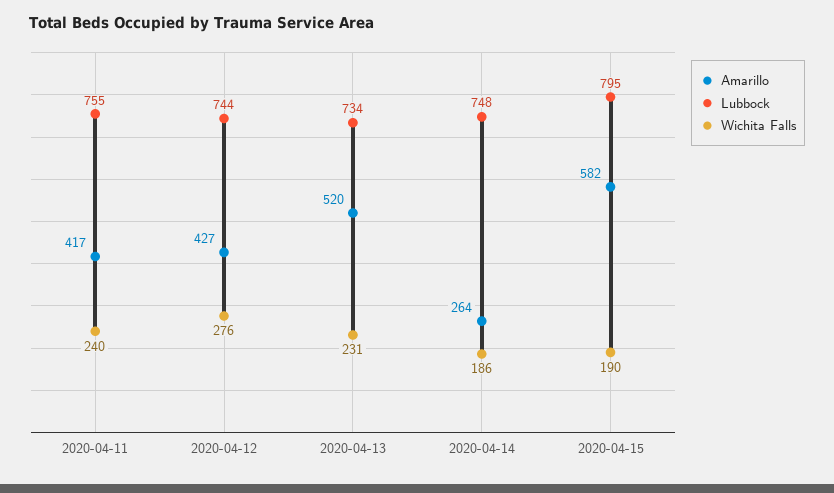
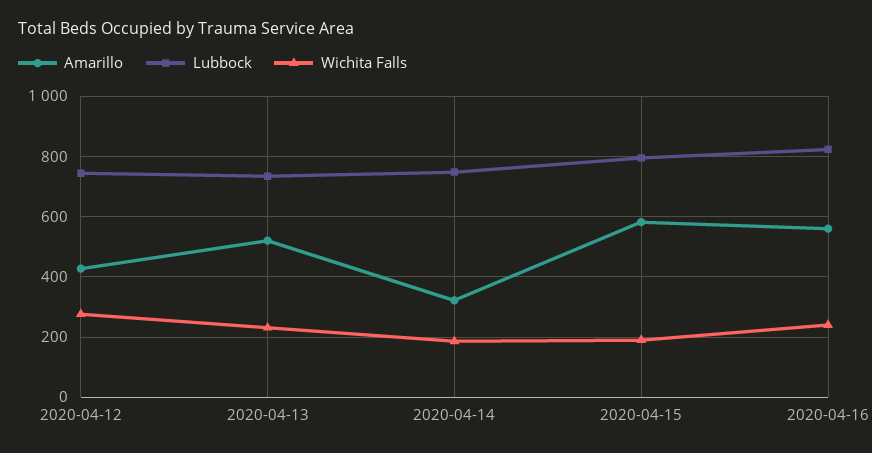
Amarillo, 2020-04-11: 417 -> none
Lubbock, 2020-04-11: 755 -> none
Wichita Falls, 2020-04-11: 240 -> none
Amarillo, 2020-04-14: 264 -> 320
Amarillo, 2020-04-16: none -> 560
Lubbock, 2020-04-16: none -> 820
Wichita Falls, 2020-04-16: none -> 240

